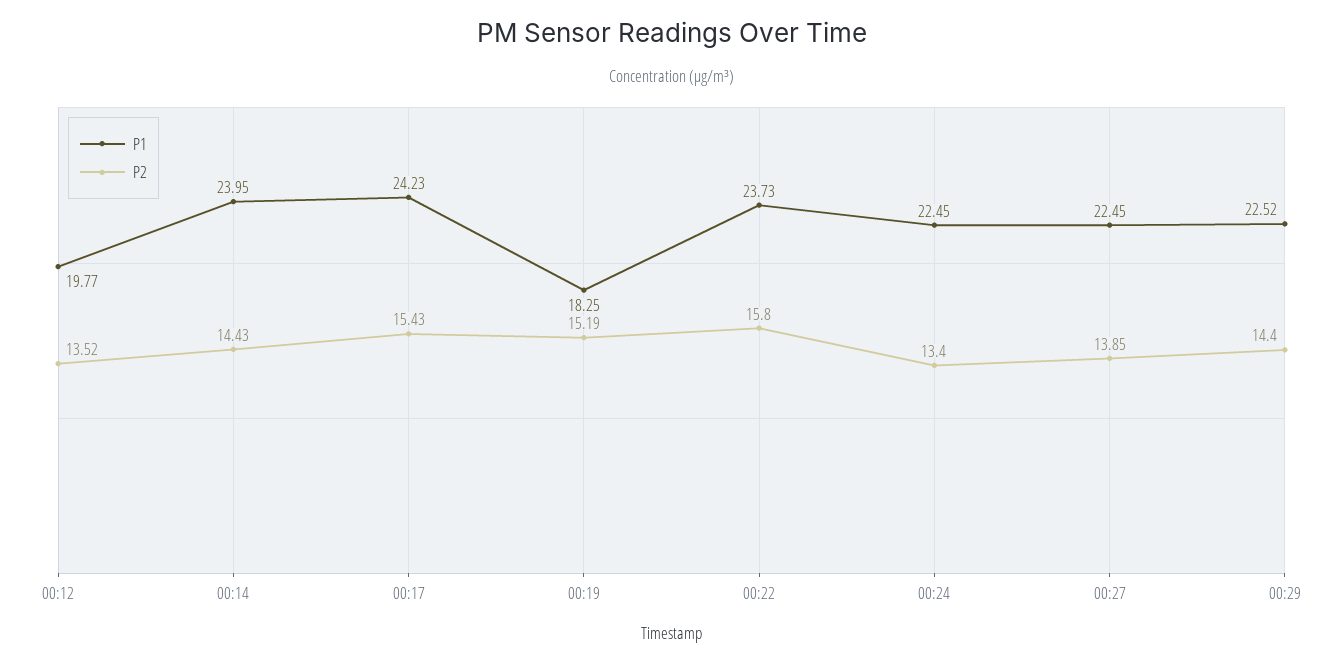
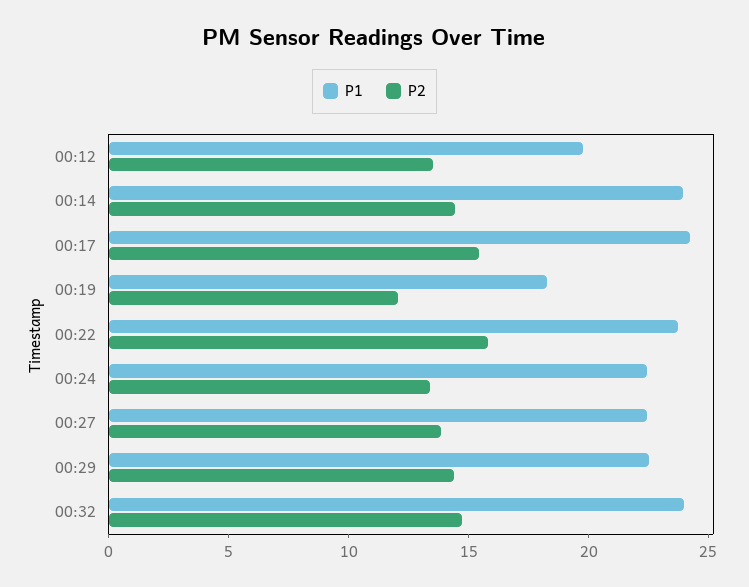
P2, 00:19: 15.19 -> 12
P1, 00:32: none -> 24
P2, 00:32: none -> 15

